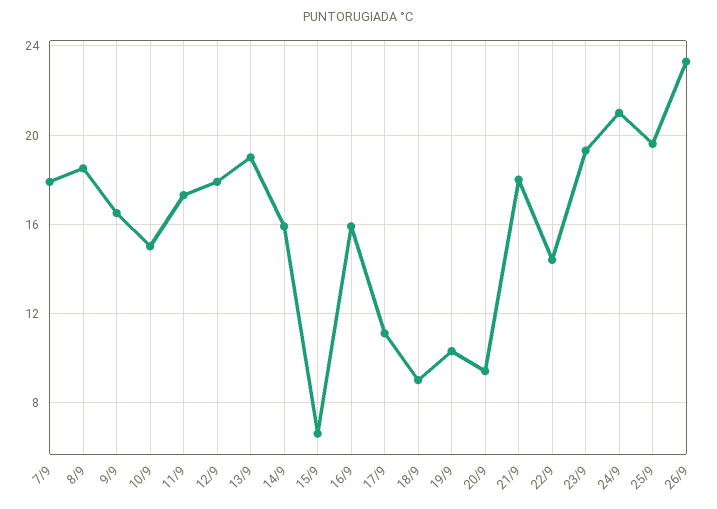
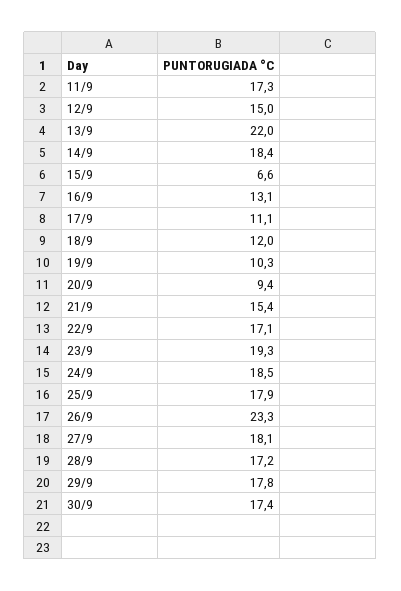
7/9: 18 -> none
8/9: 18.5 -> none
9/9: 16.5 -> none
10/9: 15 -> none
12/9: 18 -> 15
13/9: 19 -> 22
14/9: 16 -> 18.4
16/9: 16 -> 13.1
18/9: 9 -> 12
21/9: 18 -> 15.4
22/9: 14.5 -> 17.1
24/9: 21 -> 18.5
25/9: 19.5 -> 17.9
27/9: none -> 18.1
28/9: none -> 17.2
29/9: none -> 17.8
30/9: none -> 17.4

